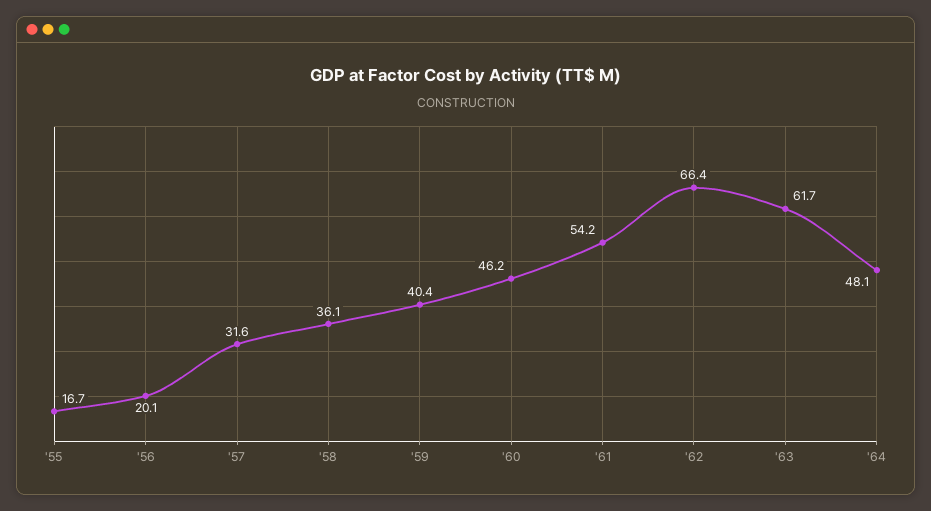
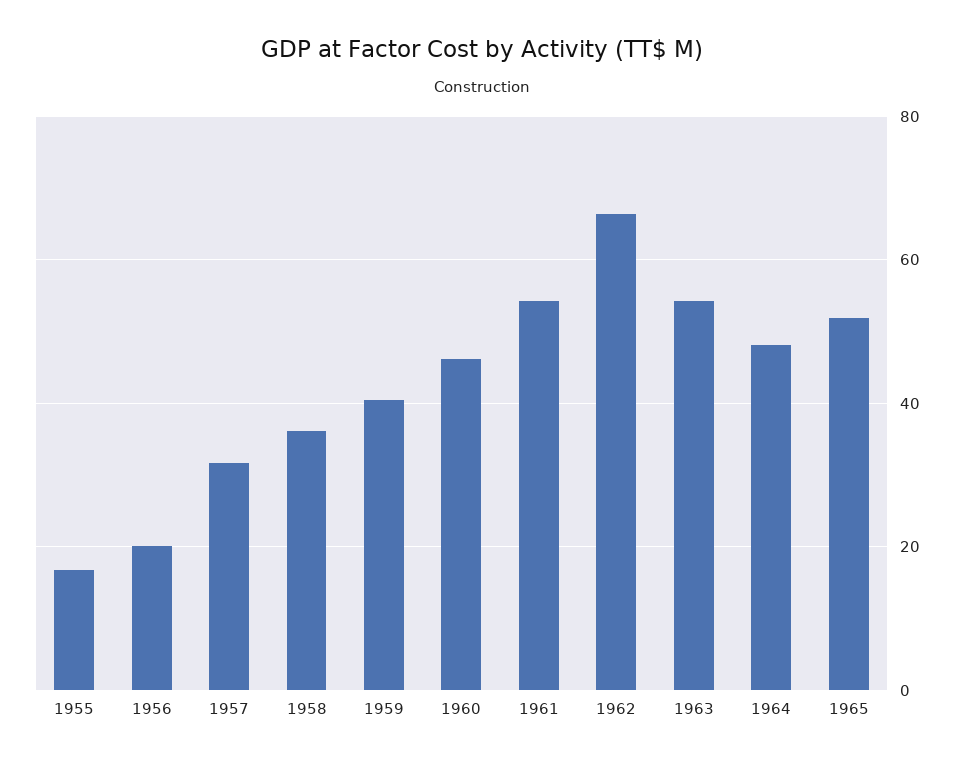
'63: 61.7 -> 54
1965: none -> 52

